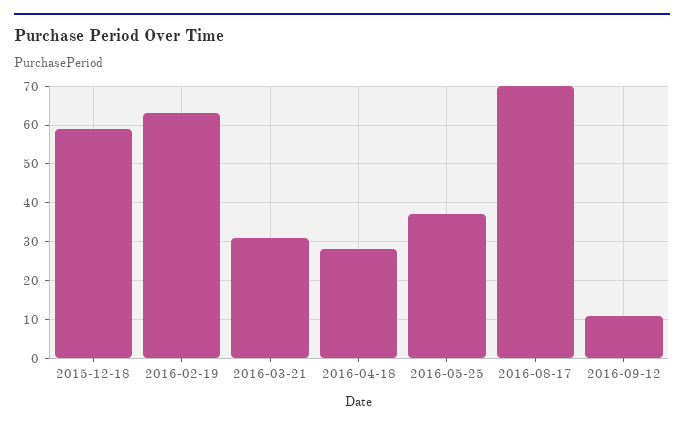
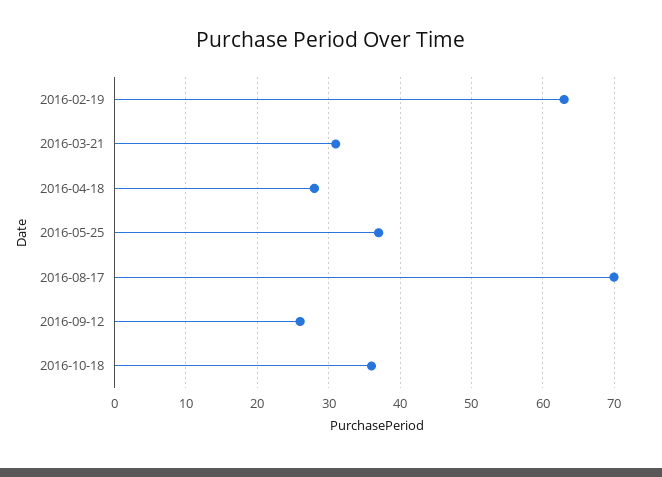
2015-12-18: 60 -> none
2016-09-12: 10 -> 26
2016-10-18: none -> 36

